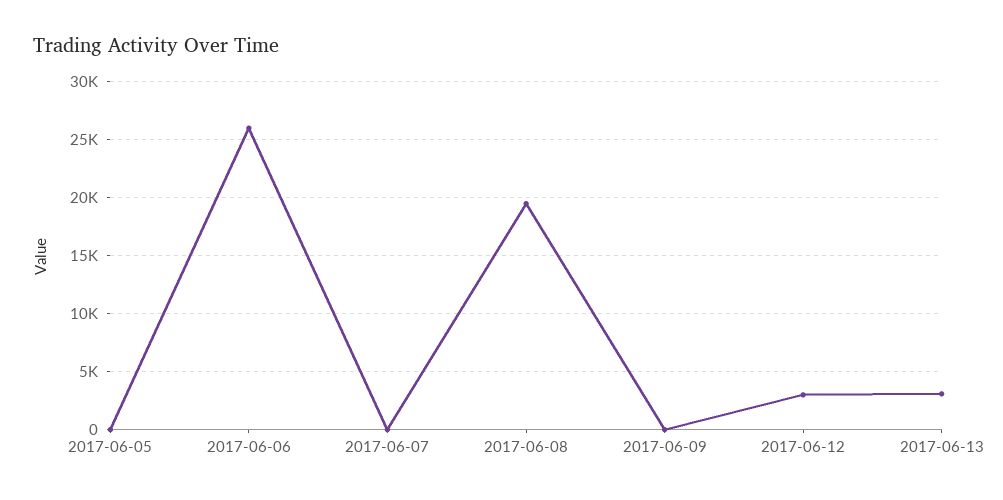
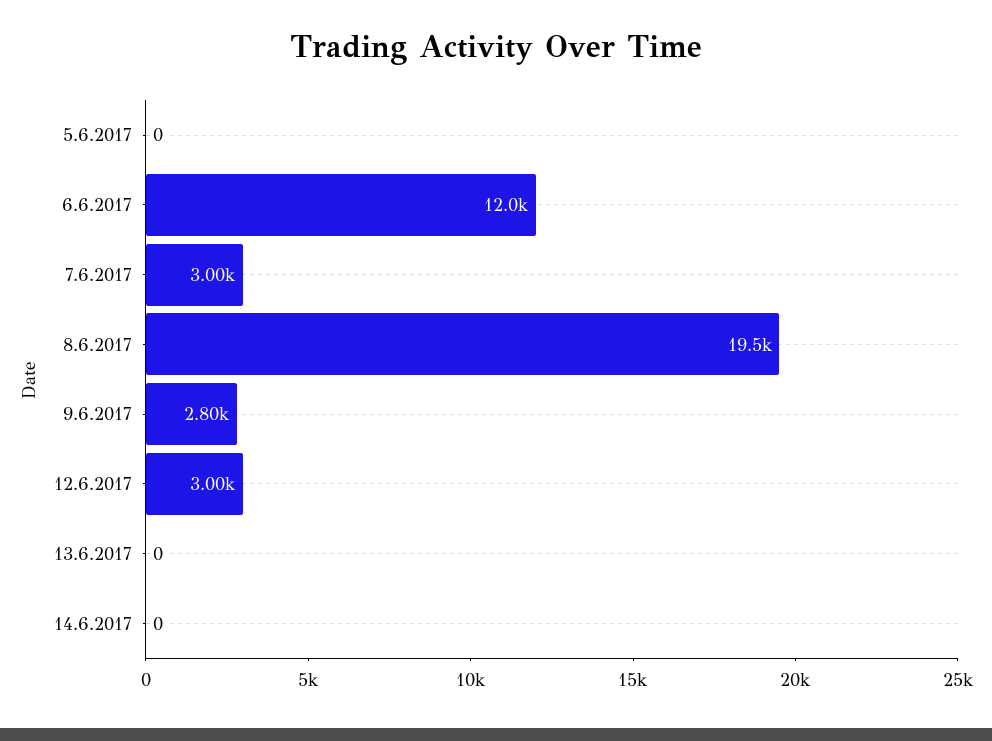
2017-06-06: 26000 -> 12000
2017-06-07: 0 -> 3000
2017-06-09: 0 -> 2800
2017-06-13: 3000 -> 0
14.6.2017: none -> 0

